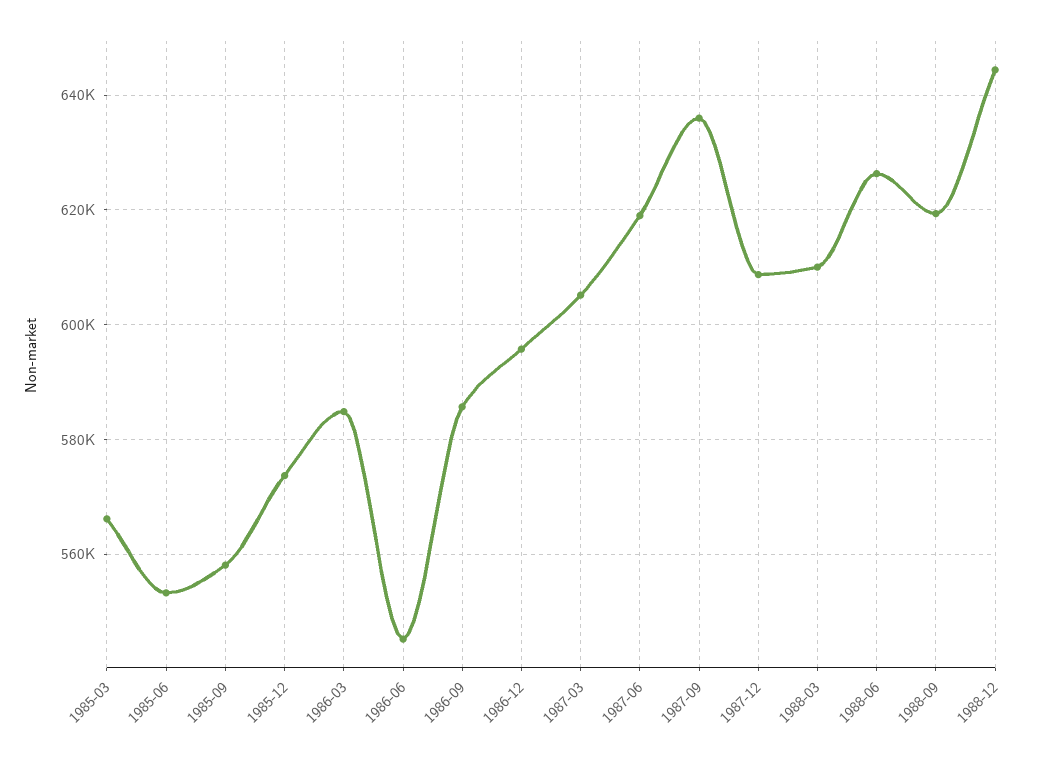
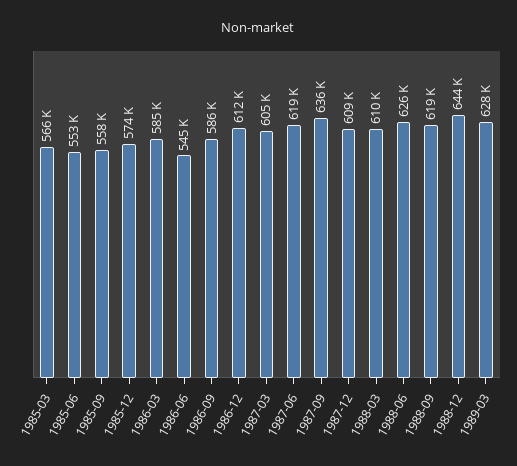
1986-12: 596000 -> 612000
1989-03: none -> 628000

